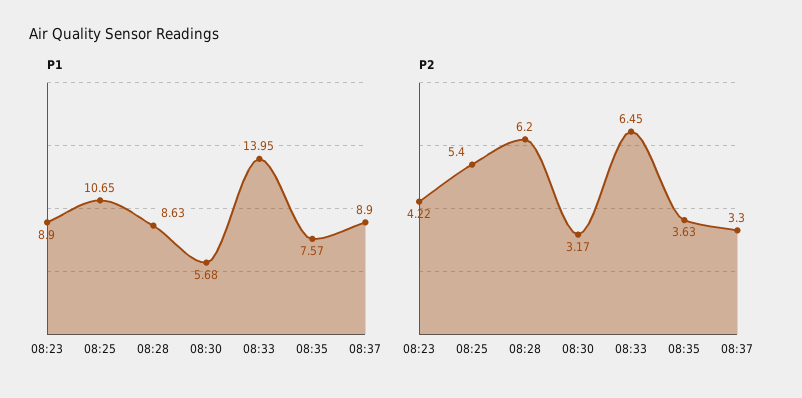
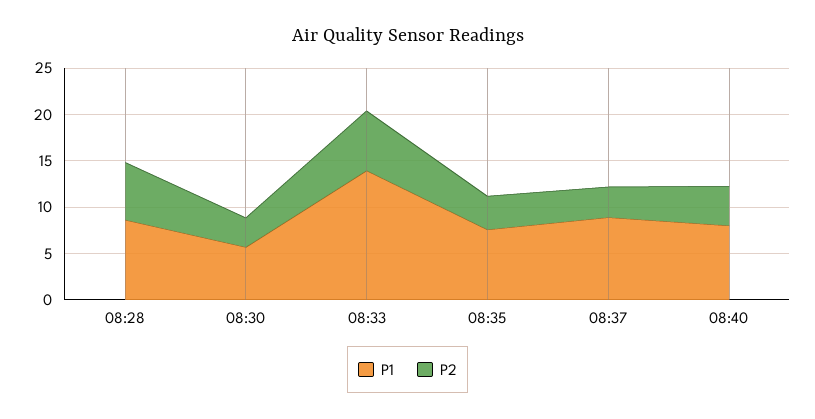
P1, 08:23: 8.9 -> none
P1, 08:25: 10.65 -> none
P2, 08:23: 4.22 -> none
P2, 08:25: 5.4 -> none
P1, 08:40: none -> 8
P2, 08:40: none -> 4

